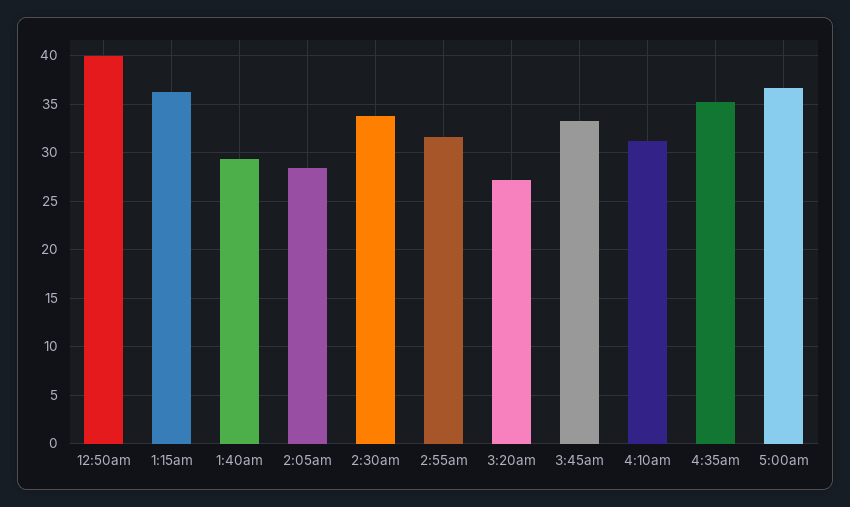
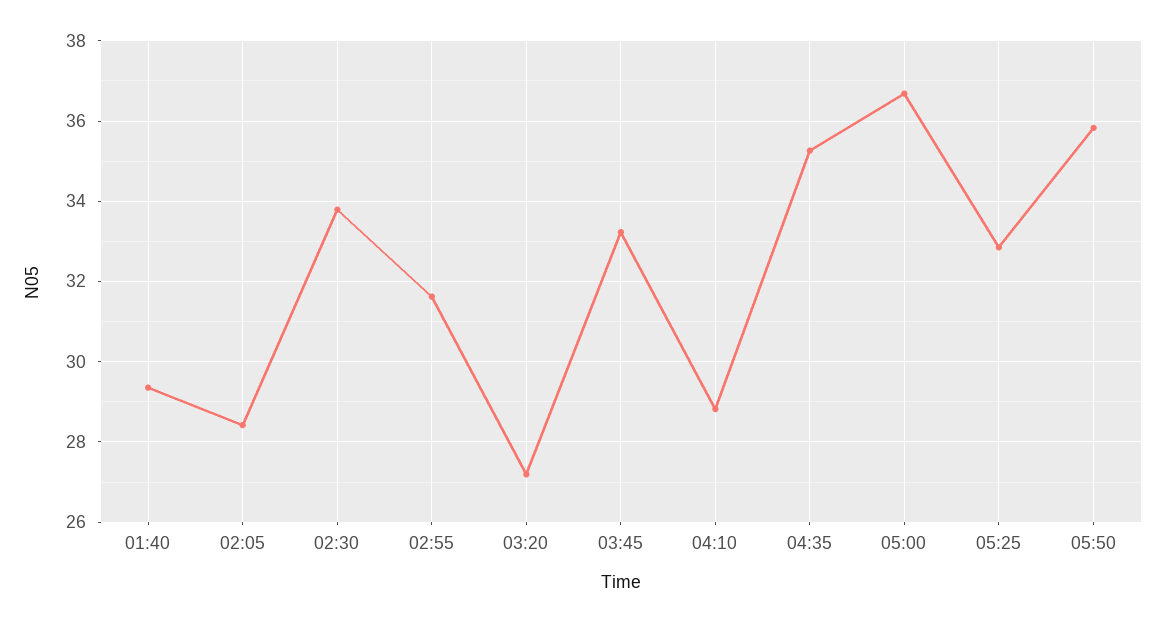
12:50am: 40 -> none
1:15am: 36 -> none
4:10am: 31 -> 28.8
05:25: none -> 32.8
05:50: none -> 35.8

